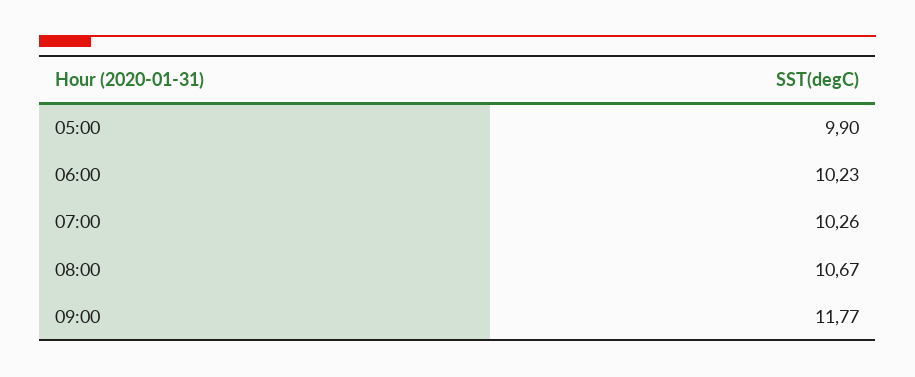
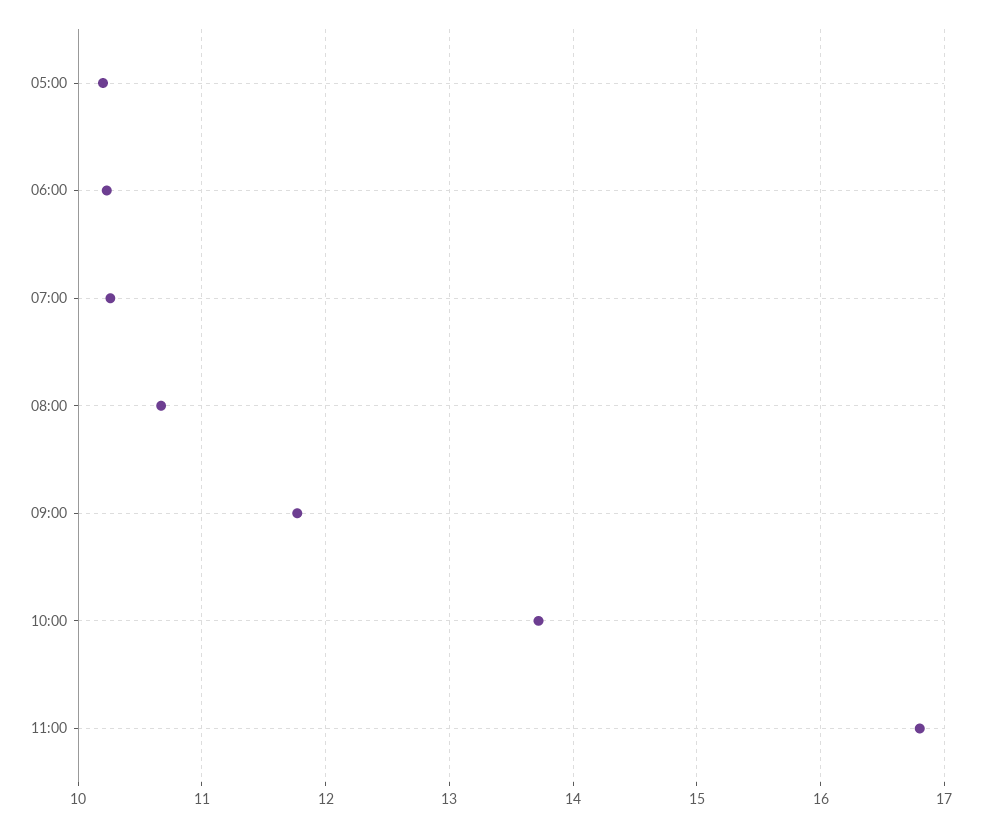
05:00: 9.9 -> 10.2
10:00: none -> 13.7
11:00: none -> 16.8

